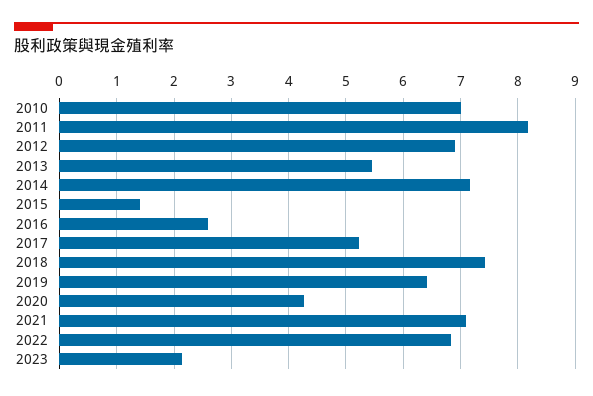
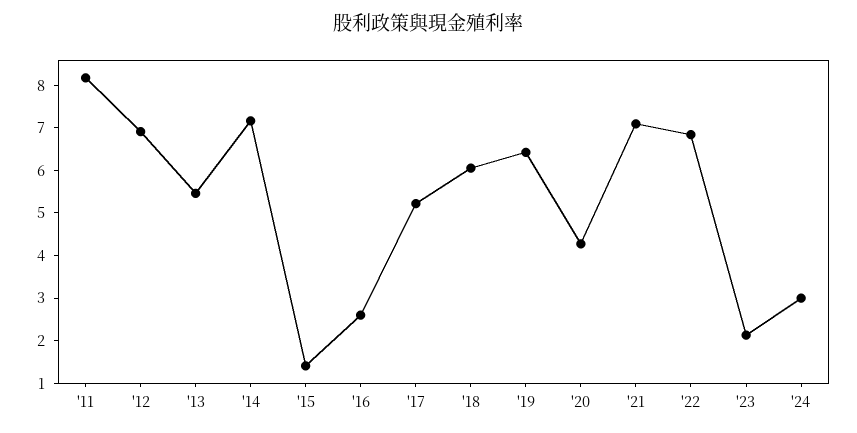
2010: 7 -> none
2018: 7.4 -> 6
'24: none -> 3

